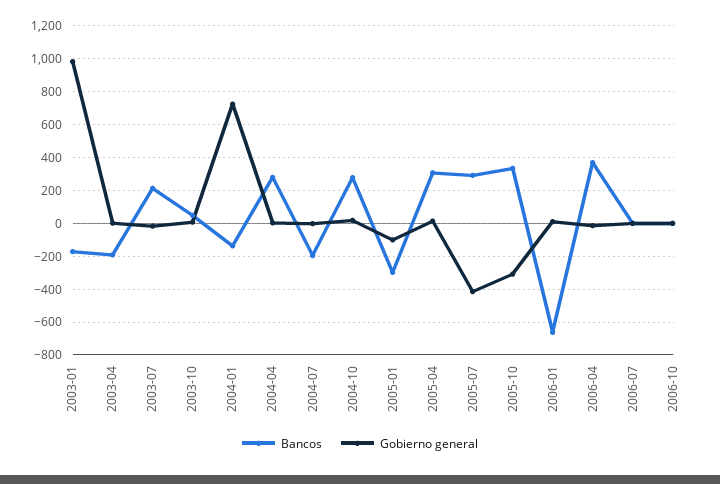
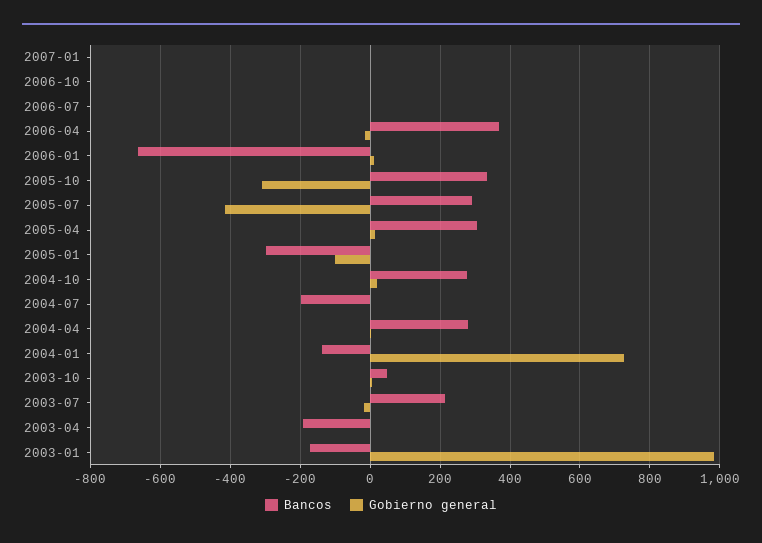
Bancos, 2007-01: none -> 0
Gobierno general, 2007-01: none -> 0

